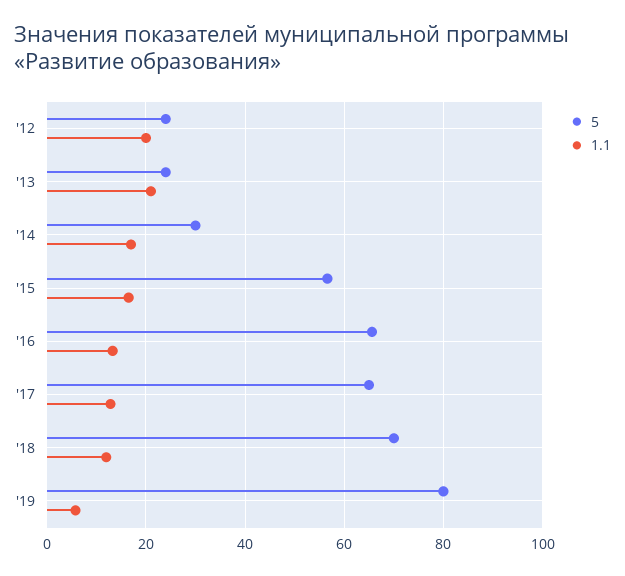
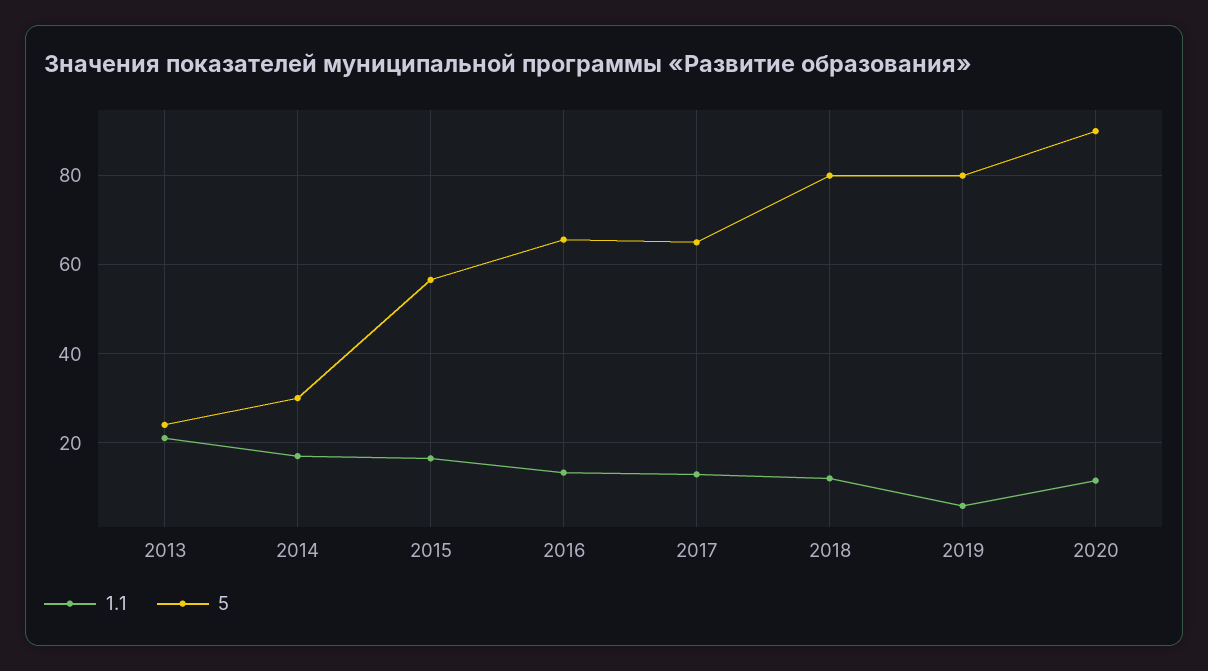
5, '12: 24 -> none
1.1, '12: 20 -> none
5, '18: 70 -> 80
1.1, 2020: none -> 12
5, 2020: none -> 90

